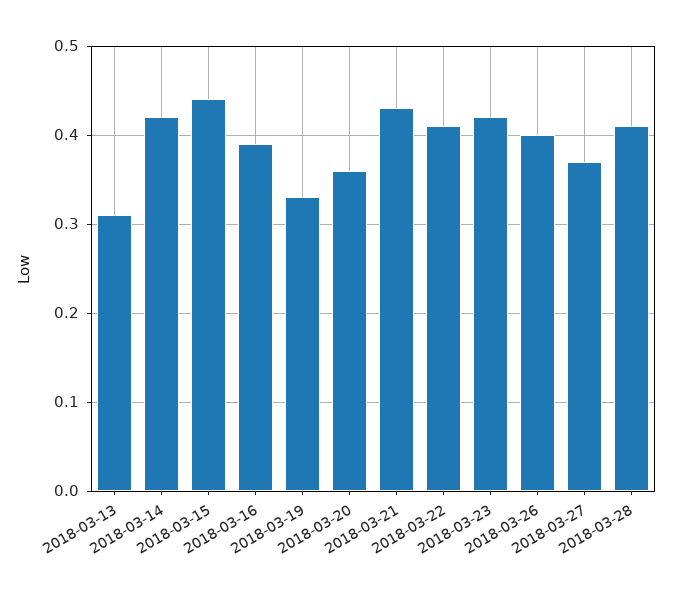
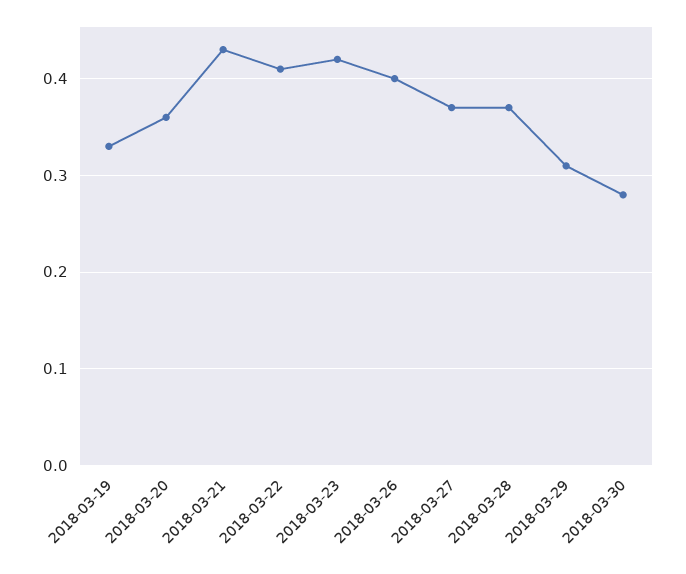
2018-03-13: 0.31 -> none
2018-03-14: 0.42 -> none
2018-03-15: 0.44 -> none
2018-03-16: 0.39 -> none
2018-03-28: 0.41 -> 0.37
2018-03-29: none -> 0.31
2018-03-30: none -> 0.28

